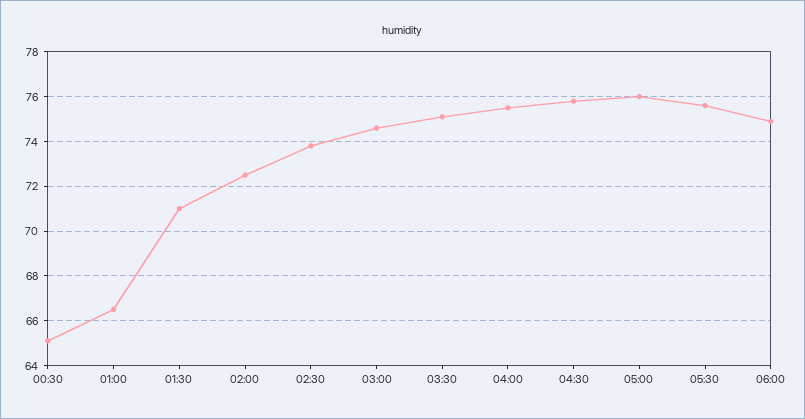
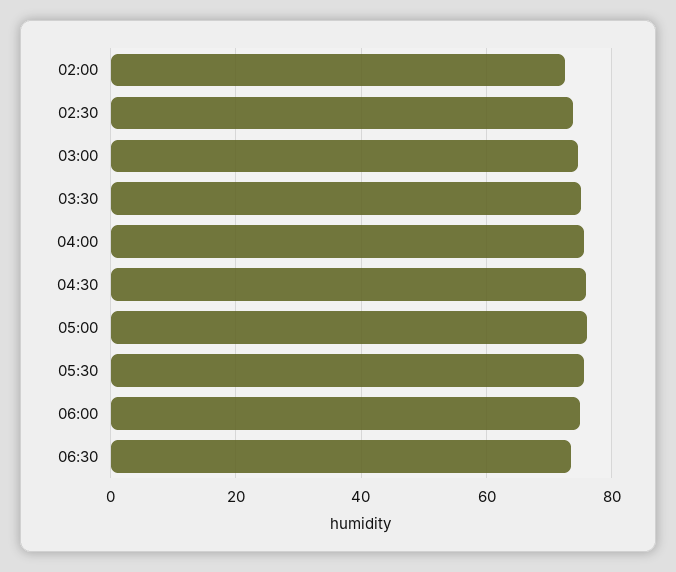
00:30: 65 -> none
01:00: 66.5 -> none
01:30: 71 -> none
06:30: none -> 74

